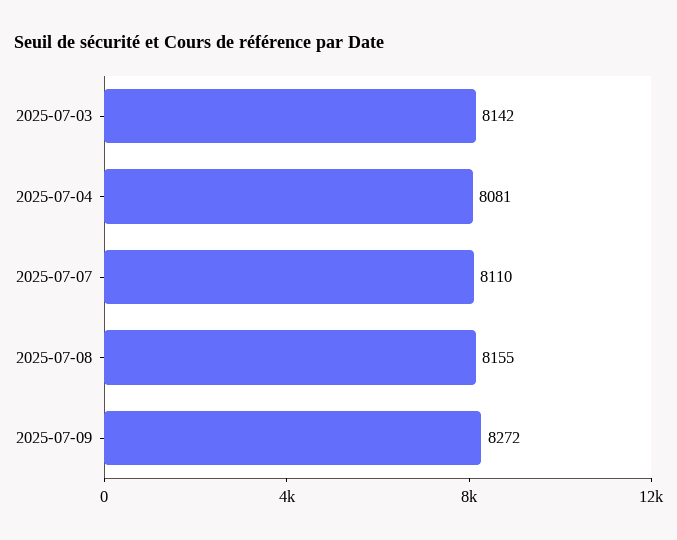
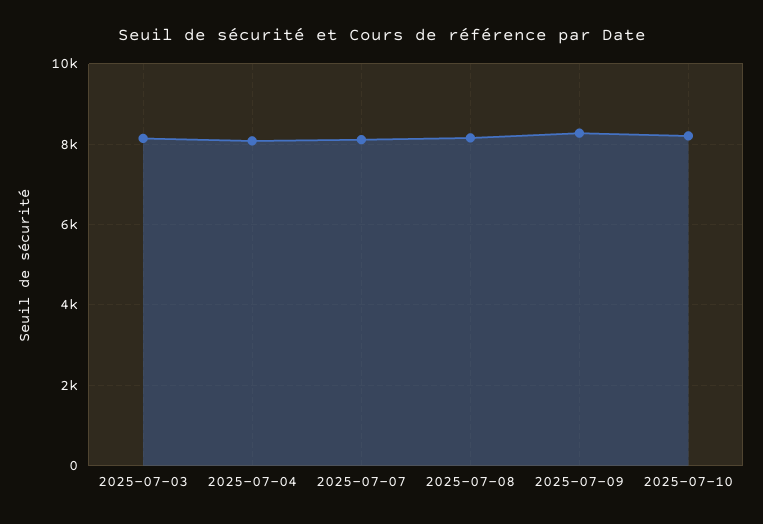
2025-07-10: none -> 8200

